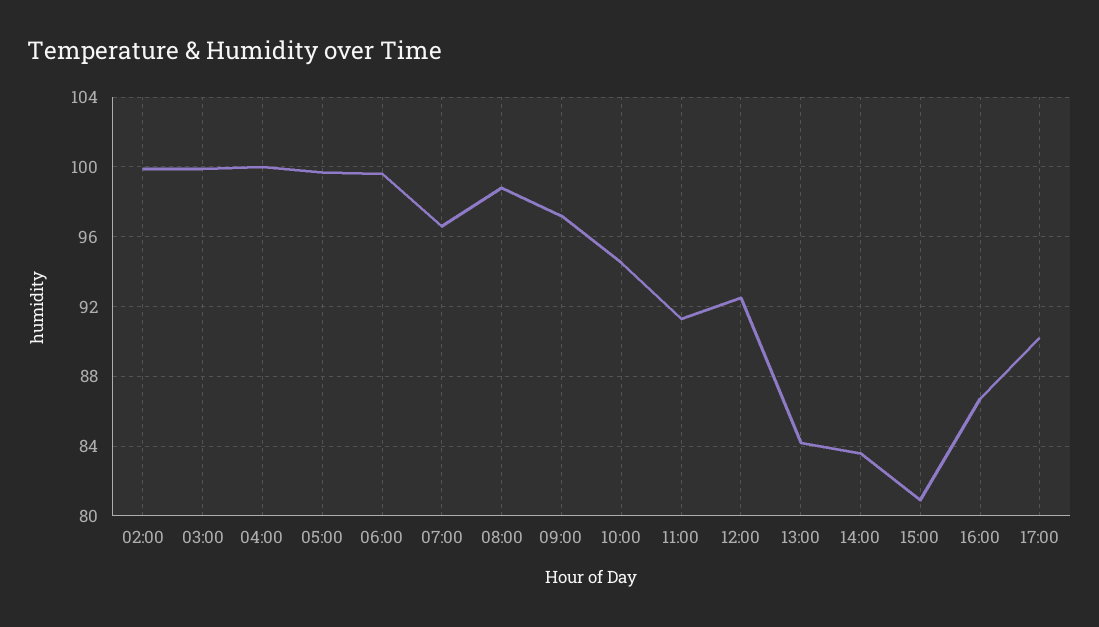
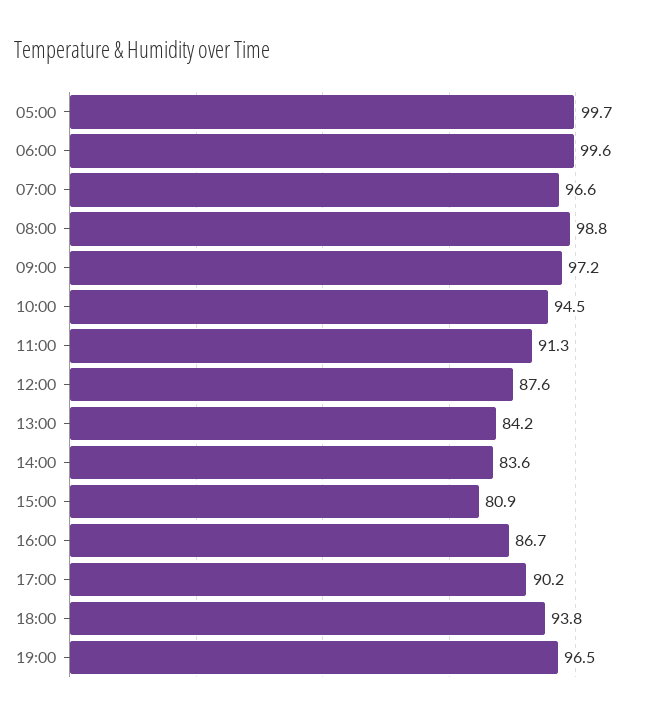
02:00: 100 -> none
03:00: 100 -> none
04:00: 100 -> none
12:00: 92.5 -> 87.6
18:00: none -> 93.8
19:00: none -> 96.5

